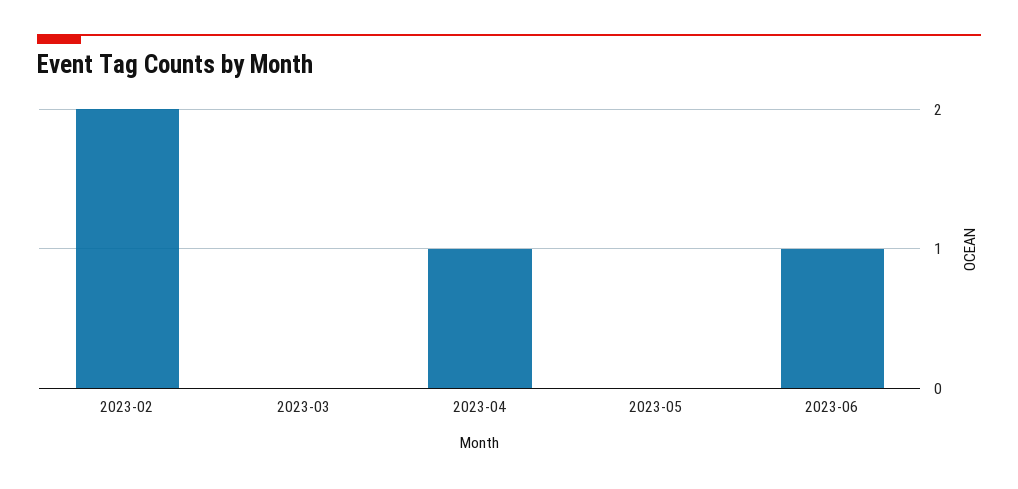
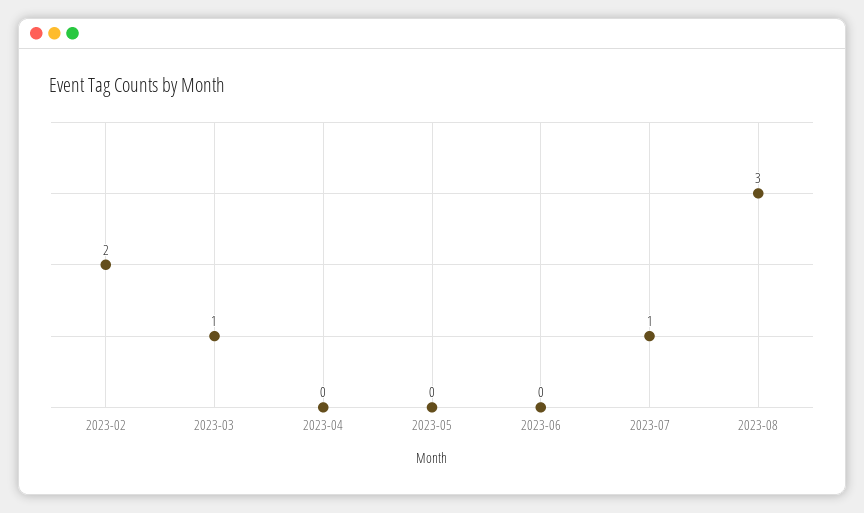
2023-03: 0 -> 1
2023-04: 1 -> 0
2023-06: 1 -> 0
2023-07: none -> 1
2023-08: none -> 3

